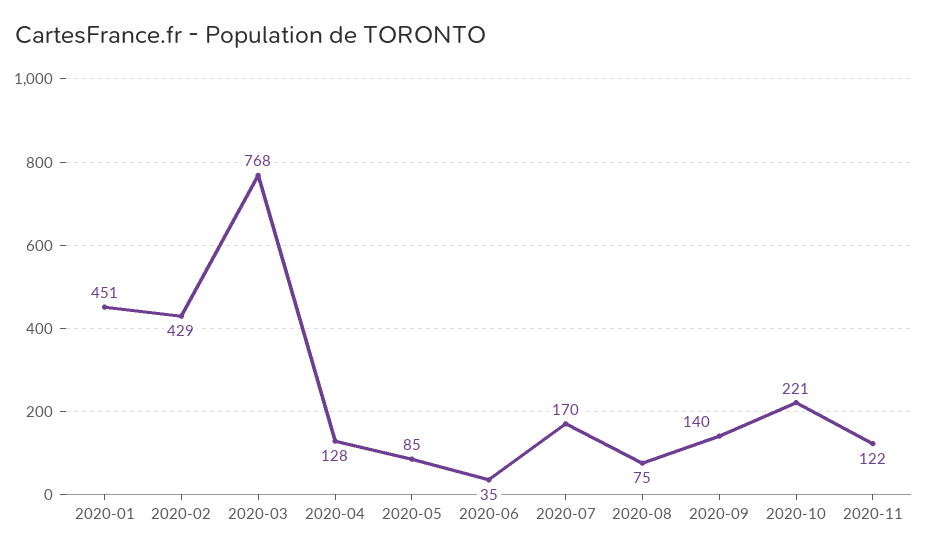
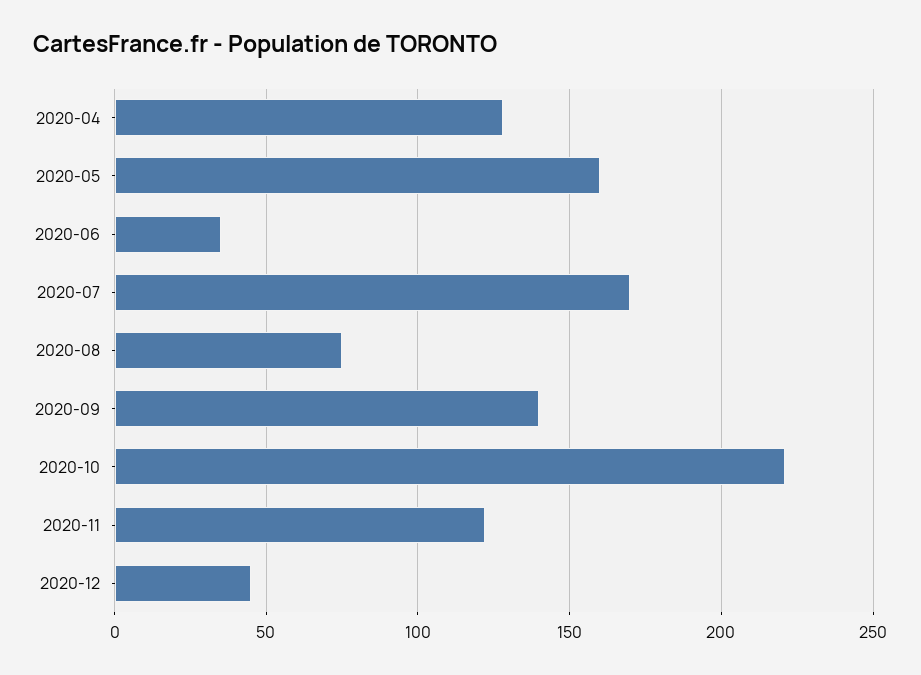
2020-01: 451 -> none
2020-02: 429 -> none
2020-03: 768 -> none
2020-05: 85 -> 160
2020-12: none -> 45

